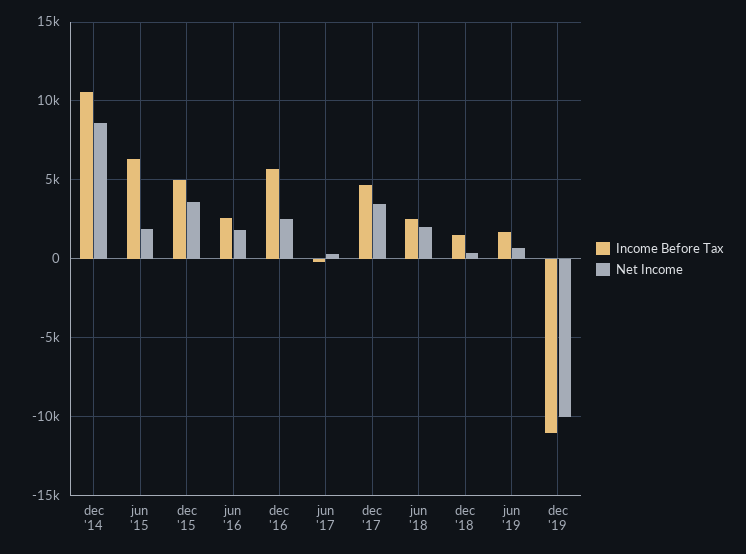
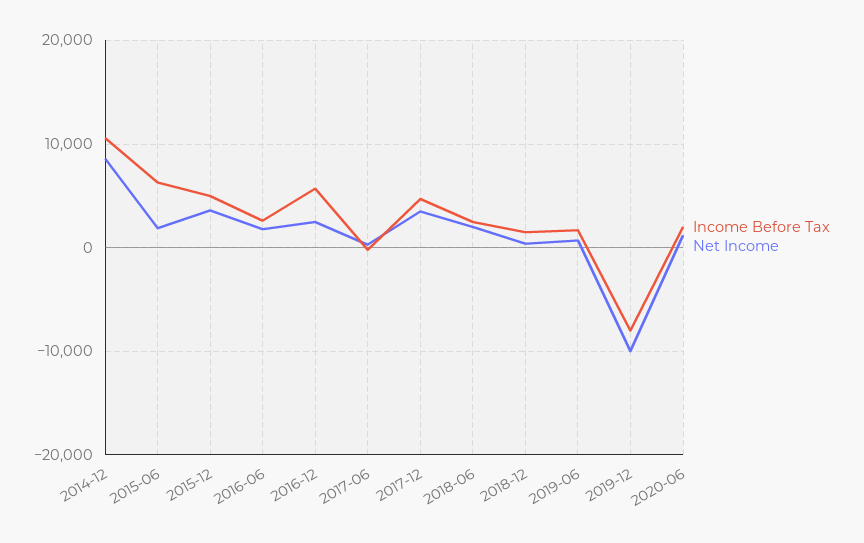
Income Before Tax, dec '19: -11000 -> -8000
Income Before Tax, 2020-06: none -> 2000
Net Income, 2020-06: none -> 1000

